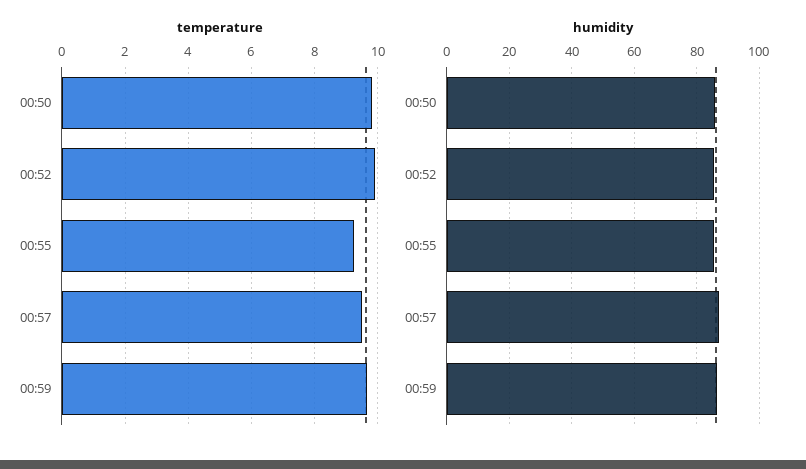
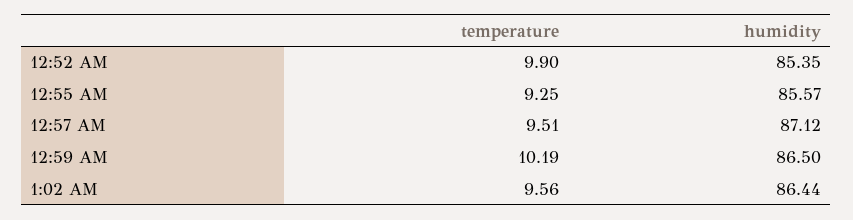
temperature, 00:50: 9.8 -> none
temperature, 00:59: 9.6 -> 10.19
humidity, 00:50: 86 -> none
temperature, 1:02 AM: none -> 9.56
humidity, 1:02 AM: none -> 86.44

